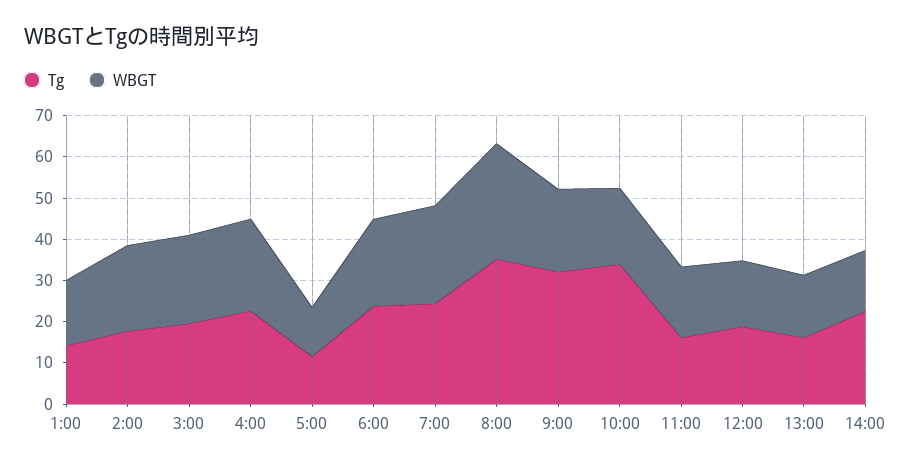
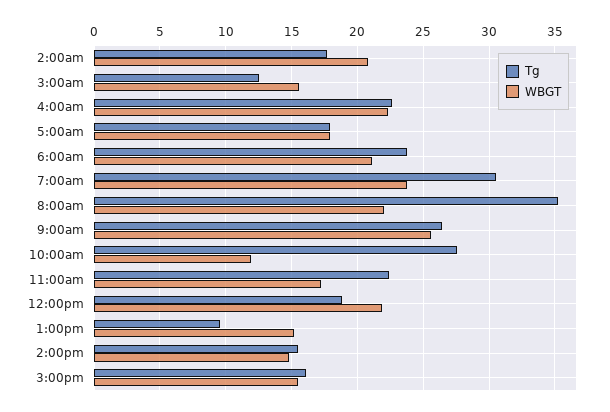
Tg, 1:00: 14 -> none
WBGT, 1:00: 16 -> none
Tg, 3:00: 20 -> 12.5
WBGT, 3:00: 22 -> 15.5
Tg, 5:00: 12 -> 18
WBGT, 5:00: 12 -> 18
Tg, 7:00: 24 -> 30.5
WBGT, 8:00: 28 -> 22
Tg, 9:00: 32 -> 26.5
WBGT, 9:00: 20 -> 25.5
Tg, 10:00: 34 -> 27.5
WBGT, 10:00: 18 -> 12
Tg, 11:00: 16 -> 22.5
WBGT, 12:00: 16 -> 22
Tg, 13:00: 16 -> 9.5
Tg, 14:00: 22 -> 15.5
Tg, 3:00pm: none -> 16
WBGT, 3:00pm: none -> 15.5

